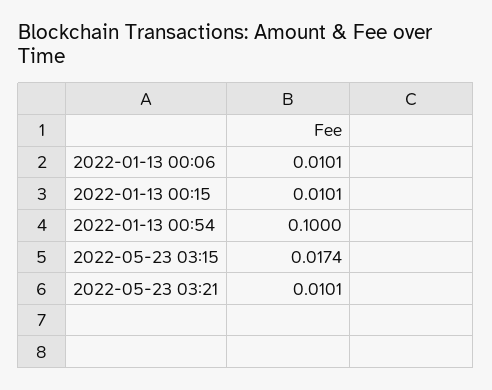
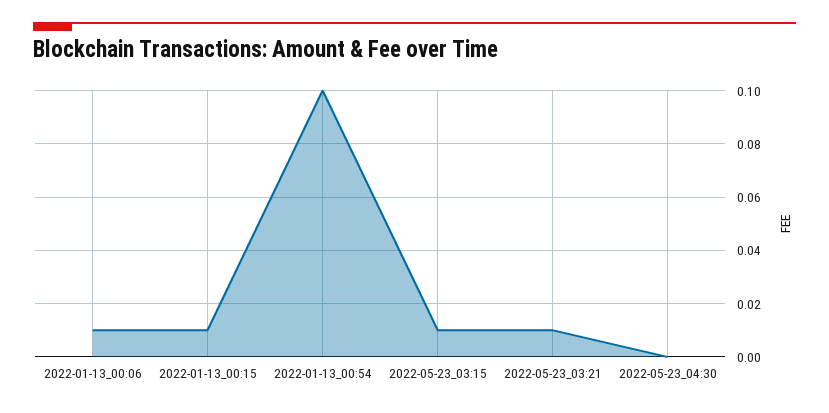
2022-05-23 03:15: 0.0174 -> 0.01
2022-05-23_04:30: none -> 0

